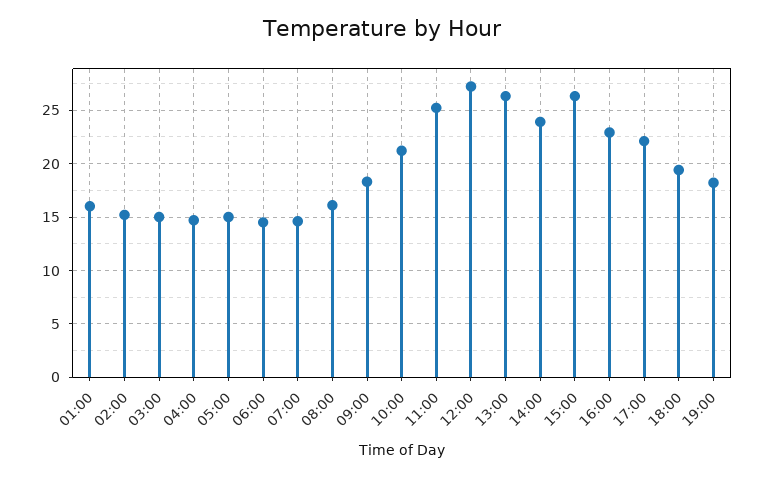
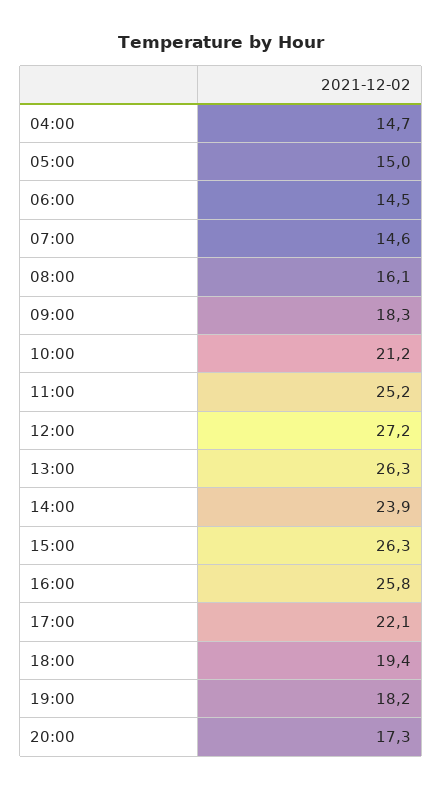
01:00: 16 -> none
02:00: 15 -> none
03:00: 15 -> none
16:00: 23 -> 25.8
20:00: none -> 17.3

